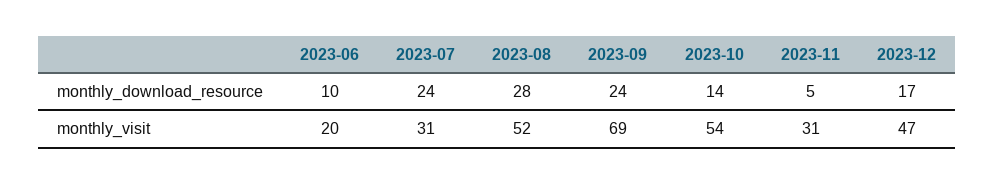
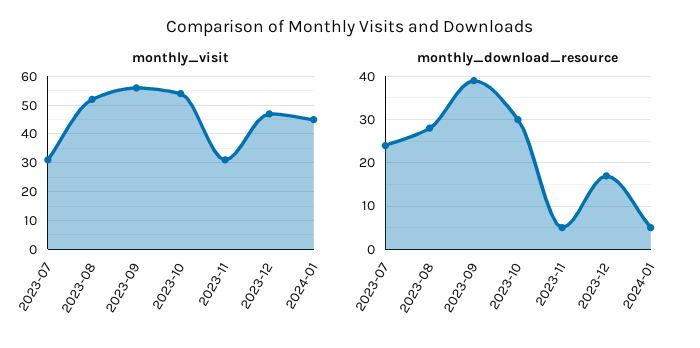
monthly_download_resource, 2023-06: 10 -> none
monthly_download_resource, 2023-09: 24 -> 40
monthly_download_resource, 2023-10: 14 -> 30
monthly_visit, 2023-06: 20 -> none
monthly_visit, 2023-09: 69 -> 55
monthly_visit, 2024-01: none -> 45
monthly_download_resource, 2024-01: none -> 5

